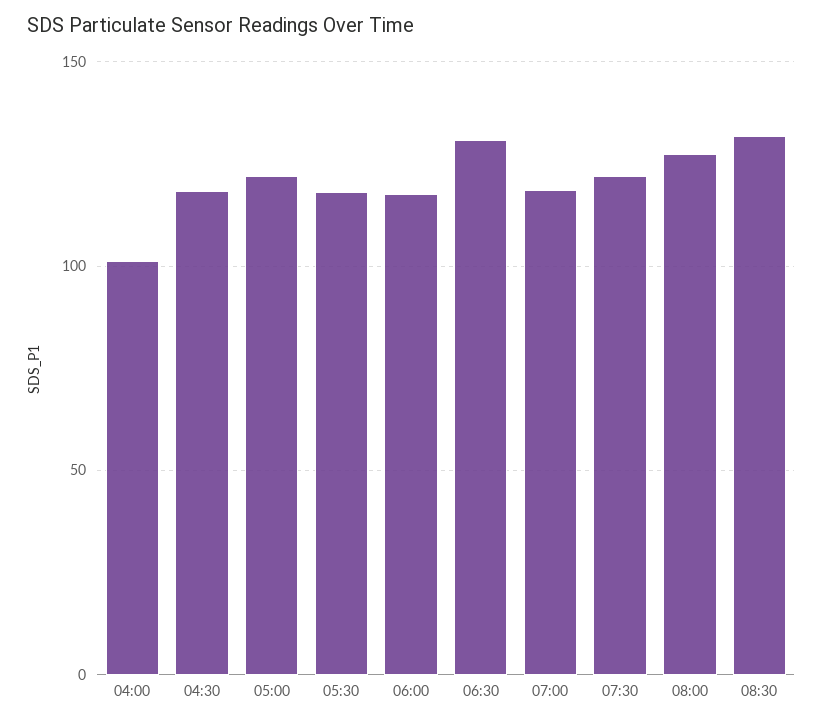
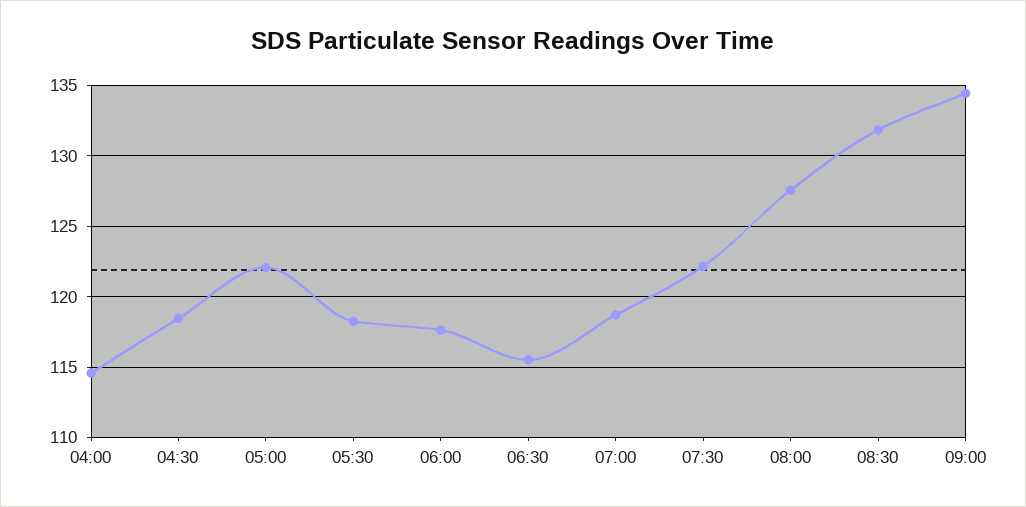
04:00: 100 -> 114.5
06:30: 130 -> 115.5
09:00: none -> 134.5

